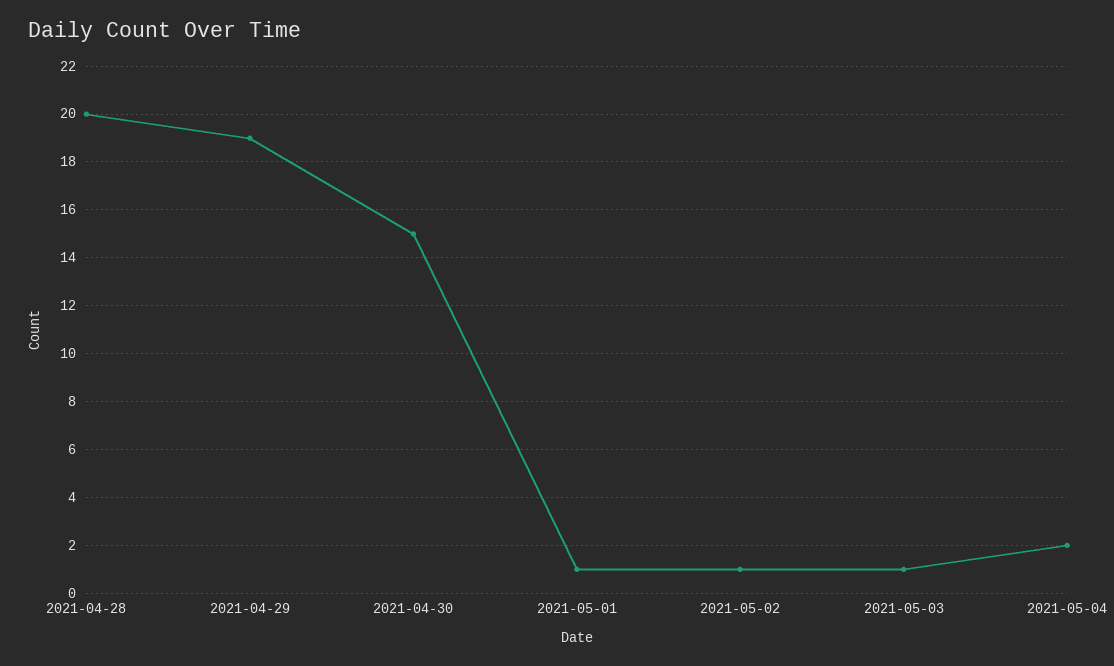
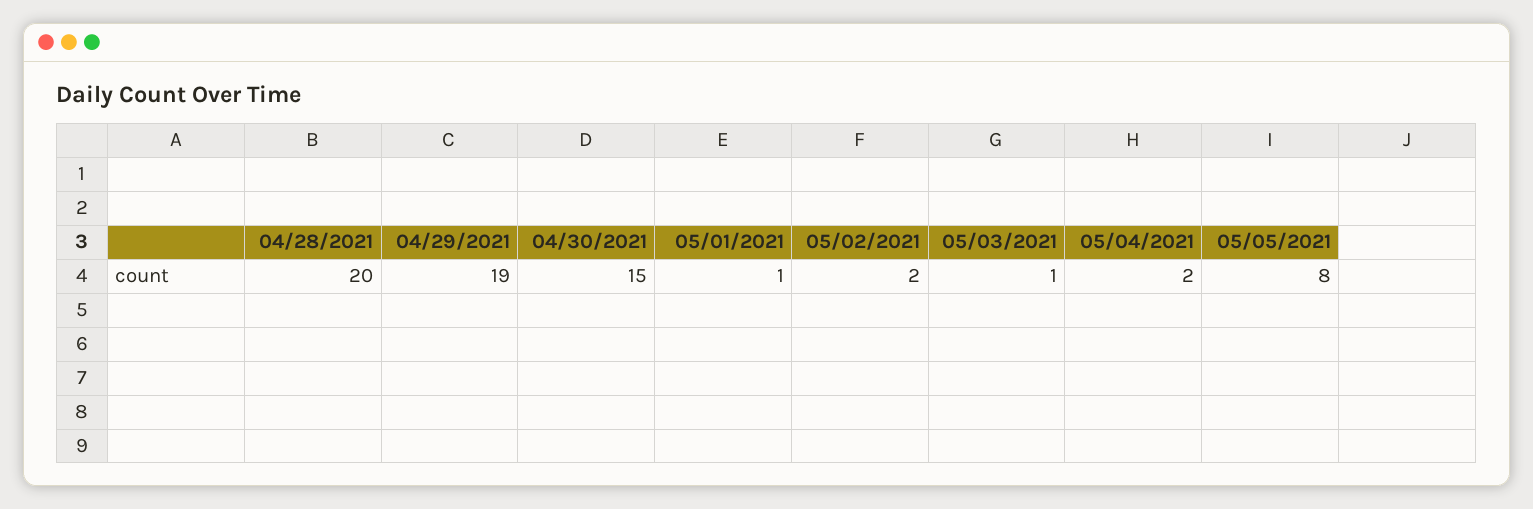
2021-05-02: 1 -> 2
05/05/2021: none -> 8

